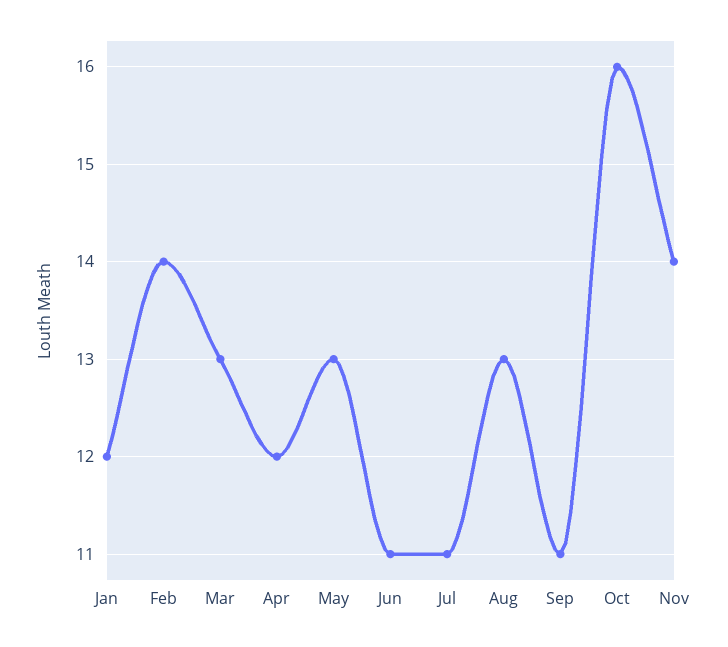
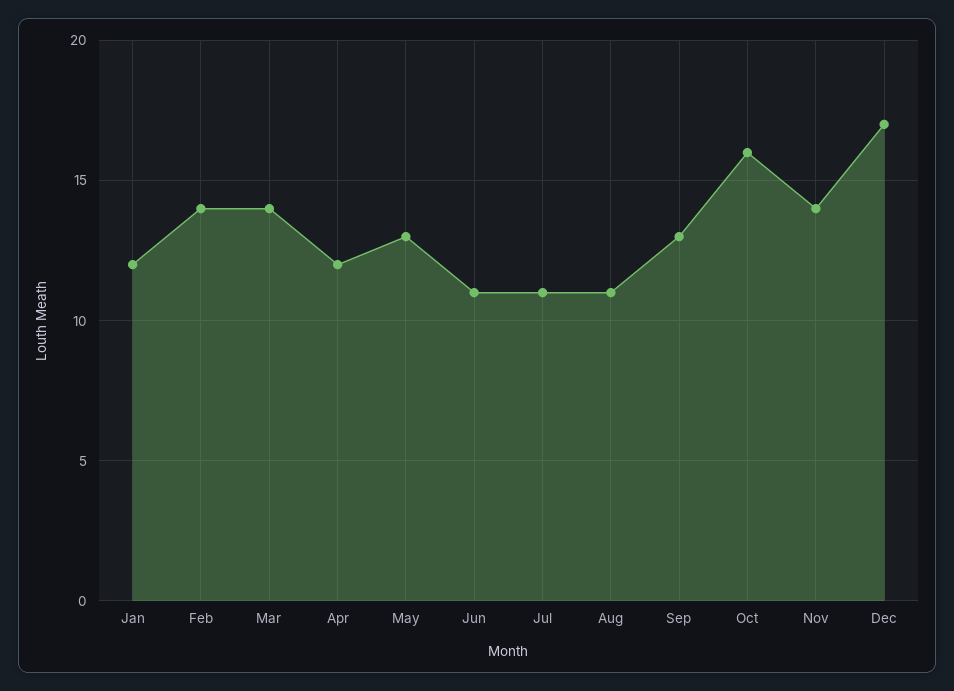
Mar: 13 -> 14
Aug: 13 -> 11
Sep: 11 -> 13
Dec: none -> 17

